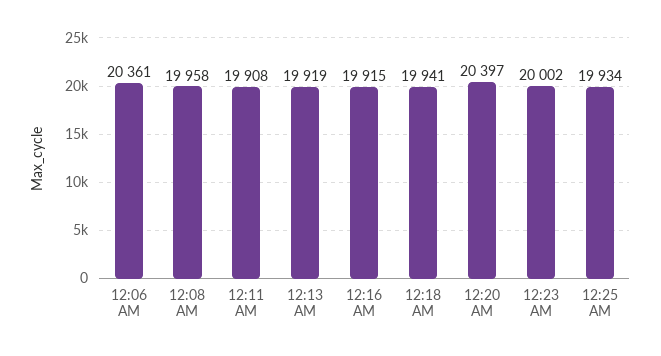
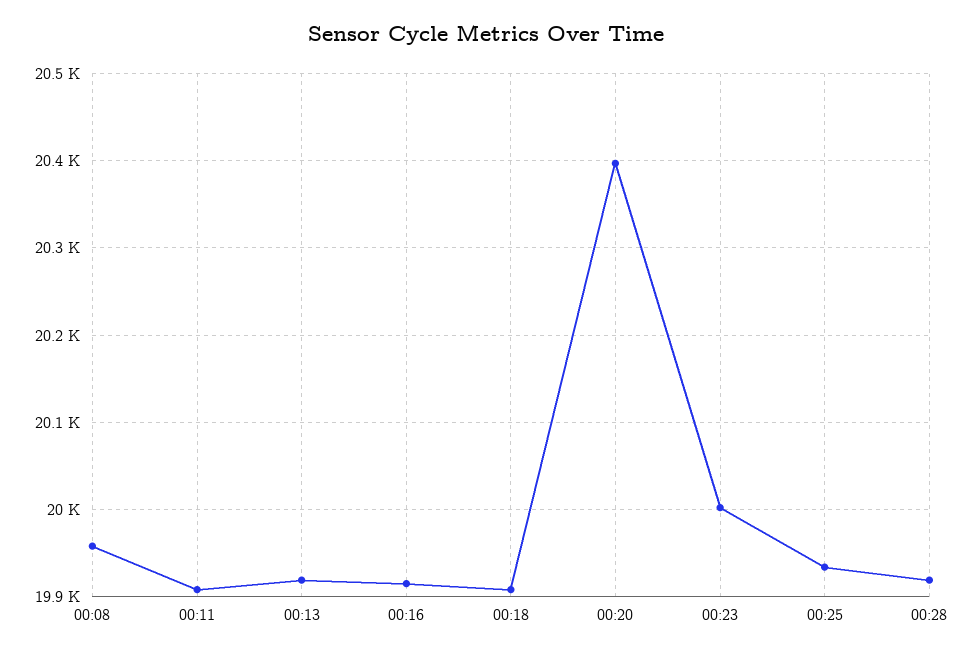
12:06 AM: 20361 -> none
12:18 AM: 19941 -> 19910
00:28: none -> 19920

